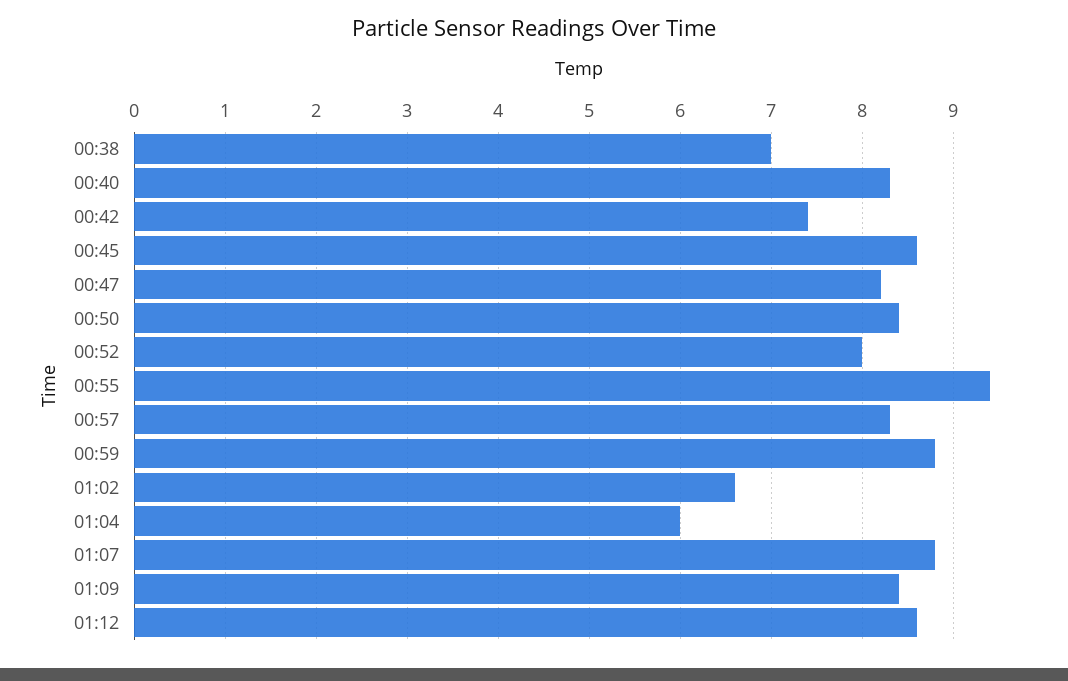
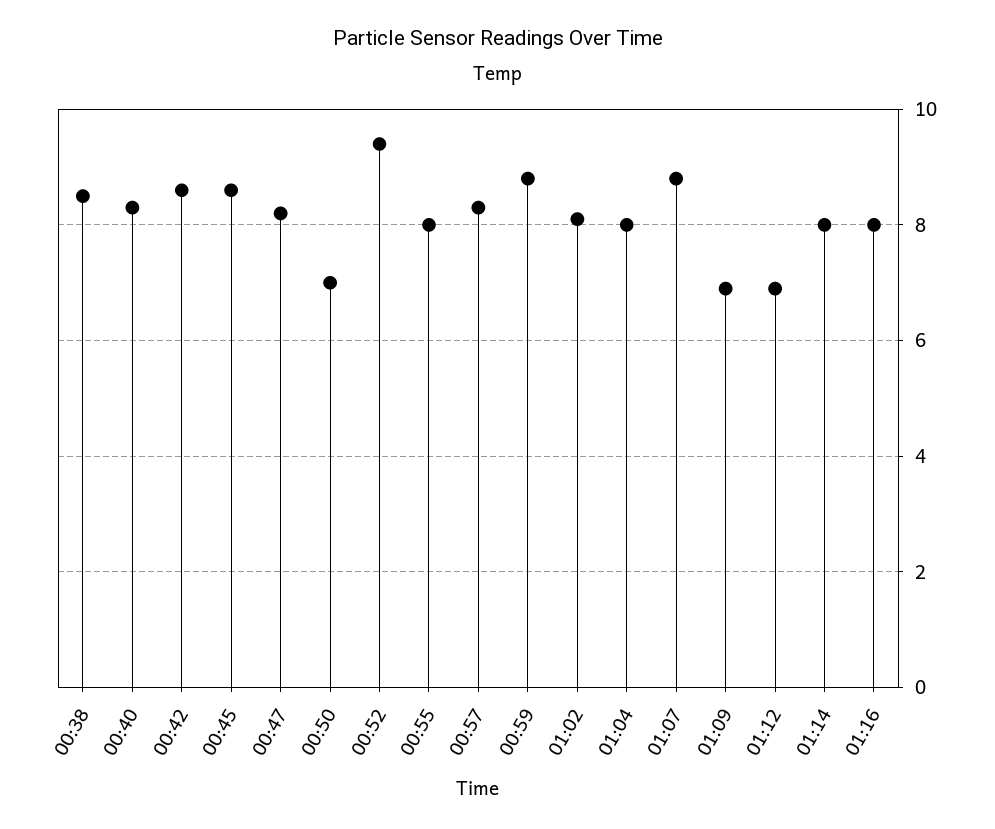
00:38: 7 -> 8.5
00:42: 7.4 -> 8.5
00:50: 8.4 -> 7
00:52: 8 -> 9.5
00:55: 9.4 -> 8
01:02: 6.6 -> 8
01:04: 6 -> 8
01:09: 8.4 -> 7
01:12: 8.6 -> 7
01:14: none -> 8
01:16: none -> 8

